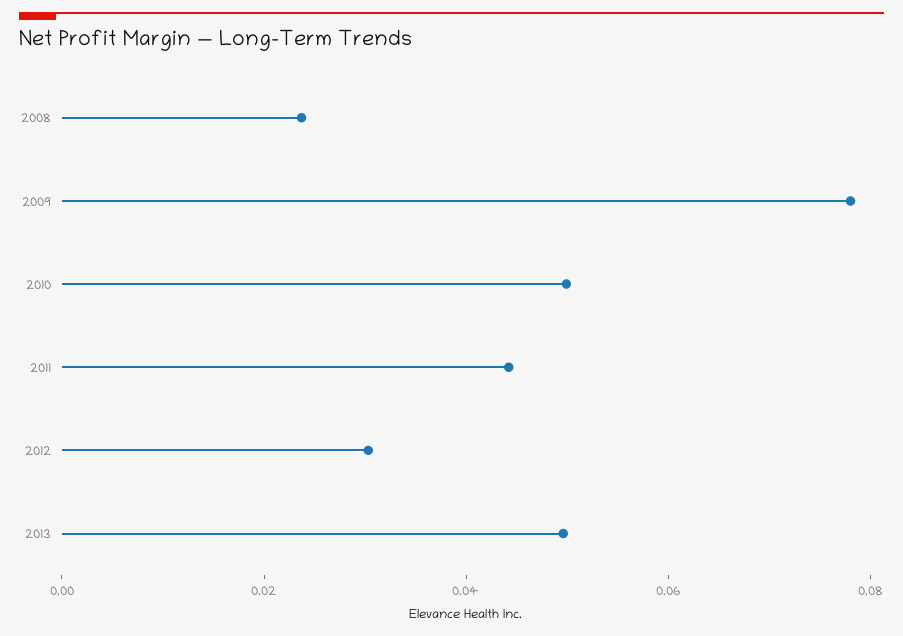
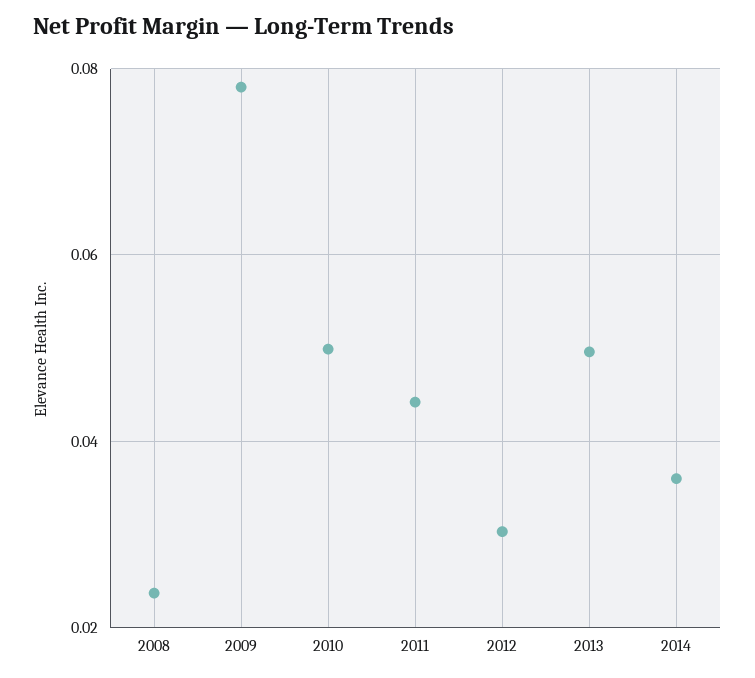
2014: none -> 0.036

